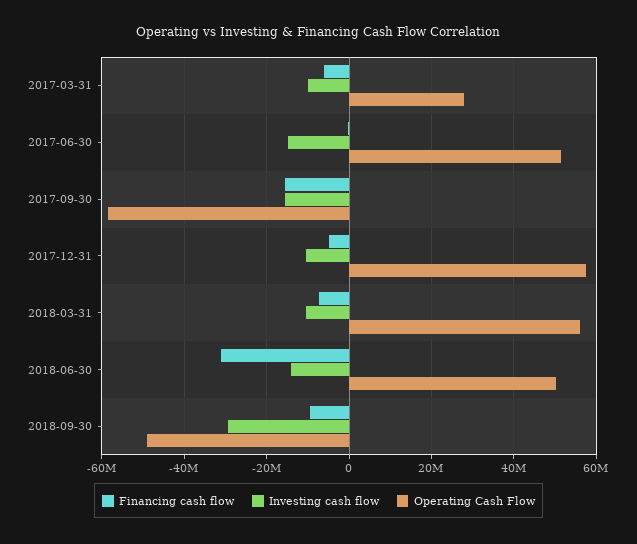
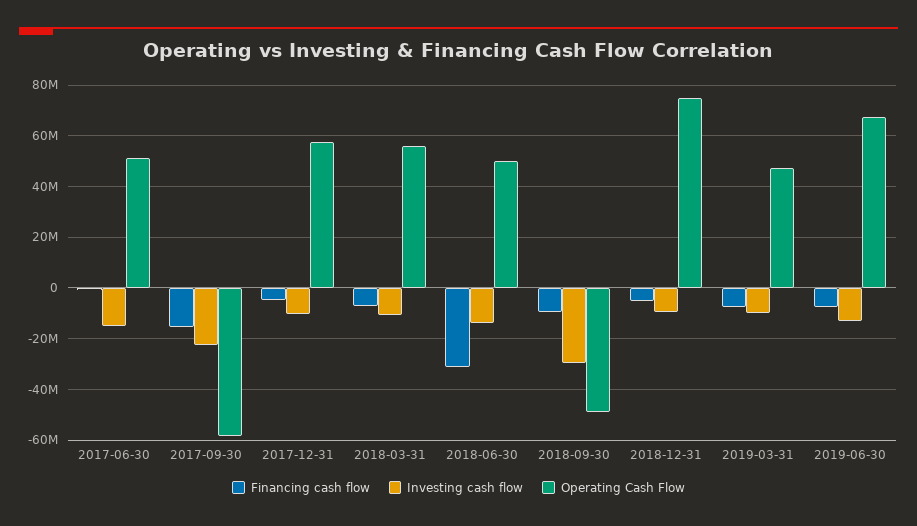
Financing cash flow, 2017-03-31: -6000000 -> none
Investing cash flow, 2017-03-31: -10000000 -> none
Operating Cash Flow, 2017-03-31: 28000000 -> none
Investing cash flow, 2017-09-30: -16000000 -> -22500000
Financing cash flow, 2018-12-31: none -> -5000000
Investing cash flow, 2018-12-31: none -> -10000000
Operating Cash Flow, 2018-12-31: none -> 75000000
Financing cash flow, 2019-03-31: none -> -7500000
Investing cash flow, 2019-03-31: none -> -10000000
Operating Cash Flow, 2019-03-31: none -> 47500000
Financing cash flow, 2019-06-30: none -> -7500000
Investing cash flow, 2019-06-30: none -> -12500000
Operating Cash Flow, 2019-06-30: none -> 67500000

